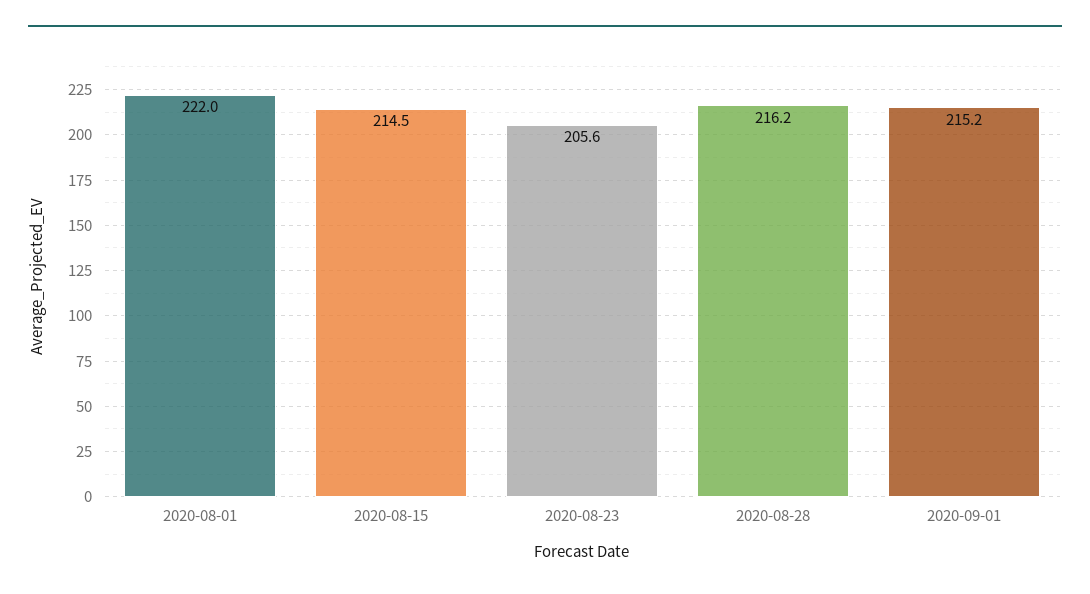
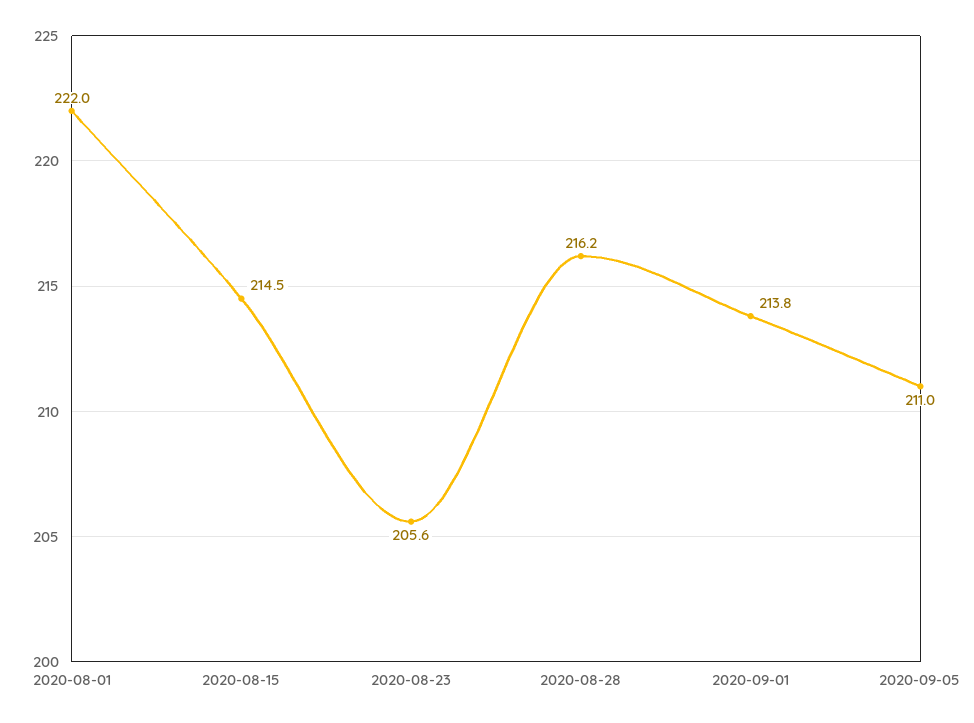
2020-09-01: 215.2 -> 213.8
2020-09-05: none -> 211

